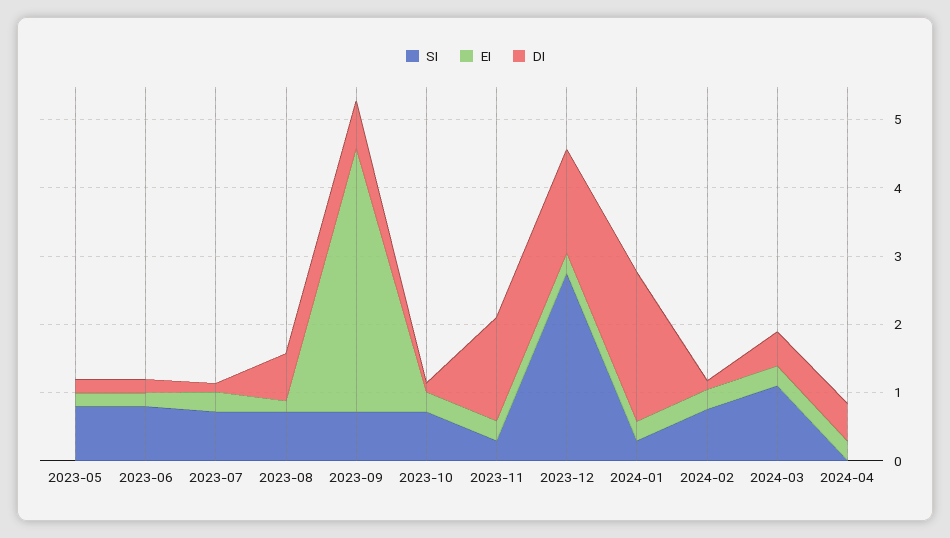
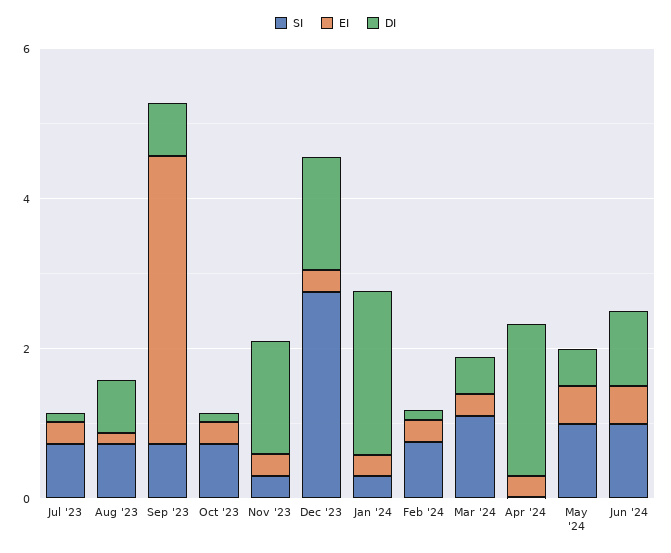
SI, 2023-05: 0.8 -> none
EI, 2023-05: 0.2 -> none
DI, 2023-05: 0.2 -> none
SI, 2023-06: 0.8 -> none
EI, 2023-06: 0.2 -> none
DI, 2023-06: 0.2 -> none
DI, 2024-04: 0.6 -> 2
SI, May '24: none -> 1
EI, May '24: none -> 0.5
DI, May '24: none -> 0.5
SI, Jun '24: none -> 1
EI, Jun '24: none -> 0.5
DI, Jun '24: none -> 1

